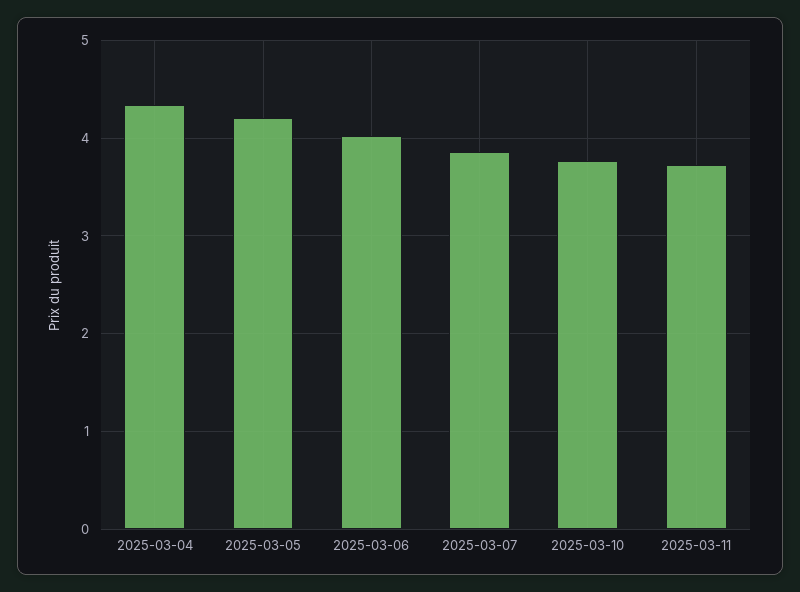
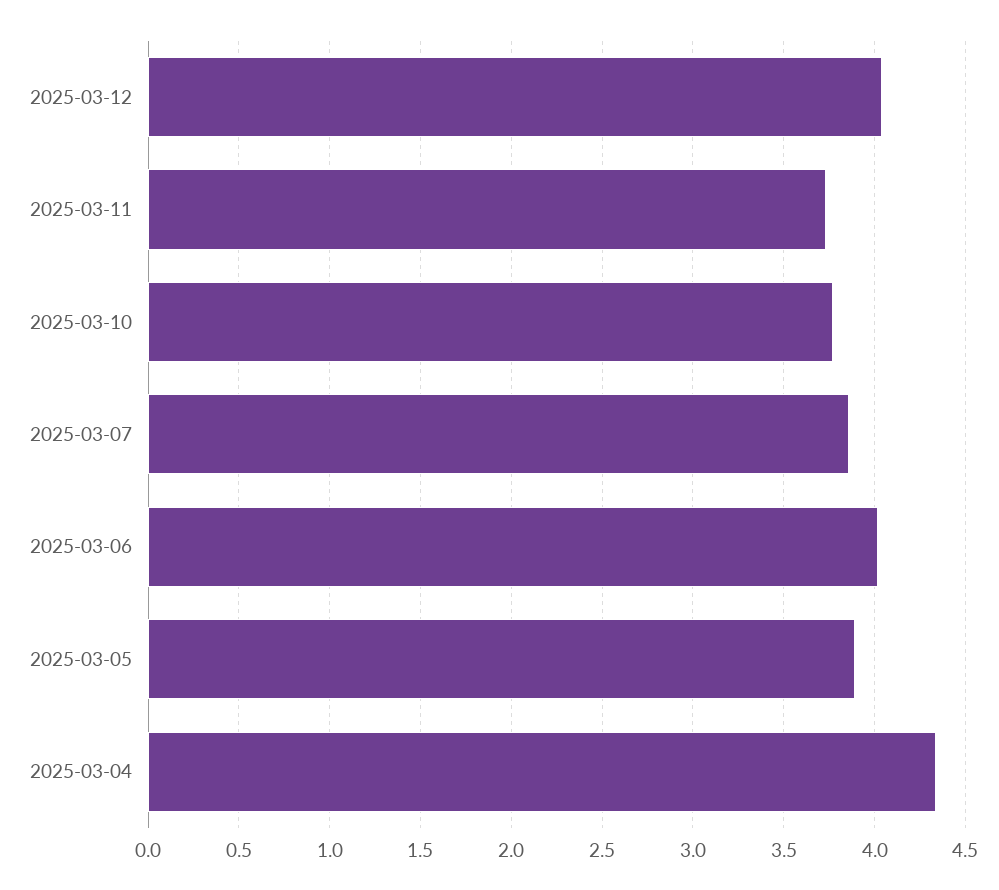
2025-03-05: 4.2 -> 3.9
2025-03-12: none -> 4.05

